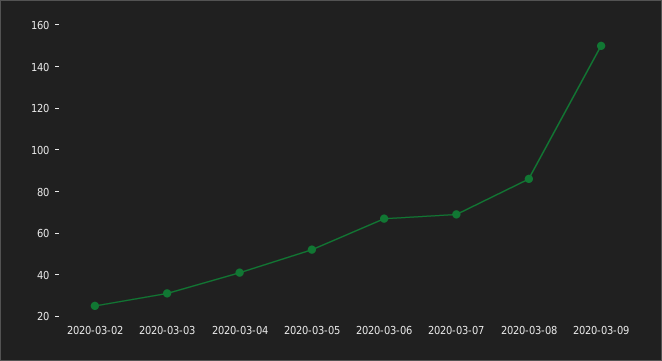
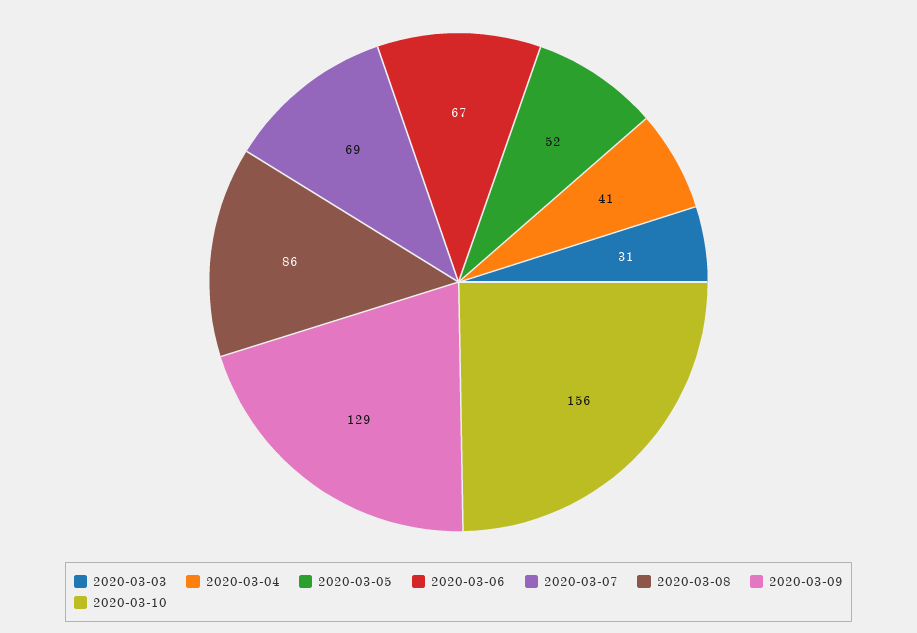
2020-03-02: 25 -> none
2020-03-09: 150 -> 129
2020-03-10: none -> 156

